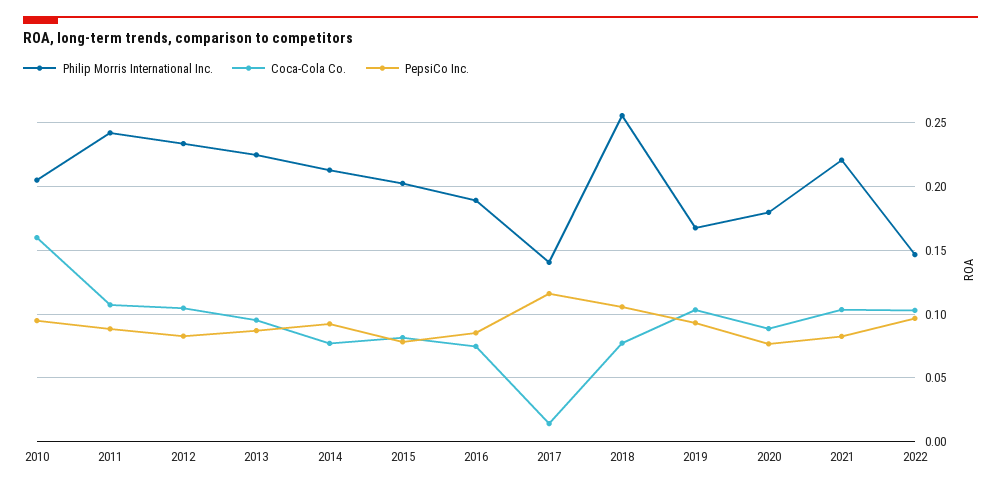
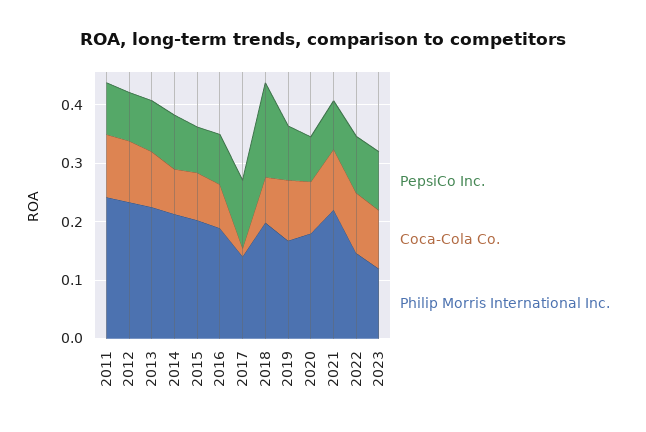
Philip Morris International Inc., 2010: 0.205 -> none
Coca-Cola Co., 2010: 0.16 -> none
PepsiCo Inc., 2010: 0.095 -> none
Philip Morris International Inc., 2018: 0.255 -> 0.2
PepsiCo Inc., 2018: 0.105 -> 0.16
PepsiCo Inc., 2023: none -> 0.1
Coca-Cola Co., 2023: none -> 0.1
Philip Morris International Inc., 2023: none -> 0.12

